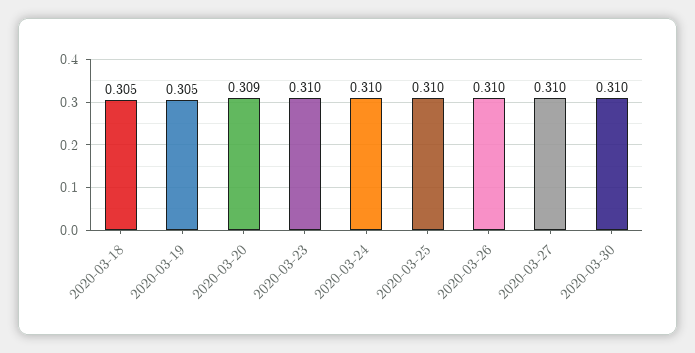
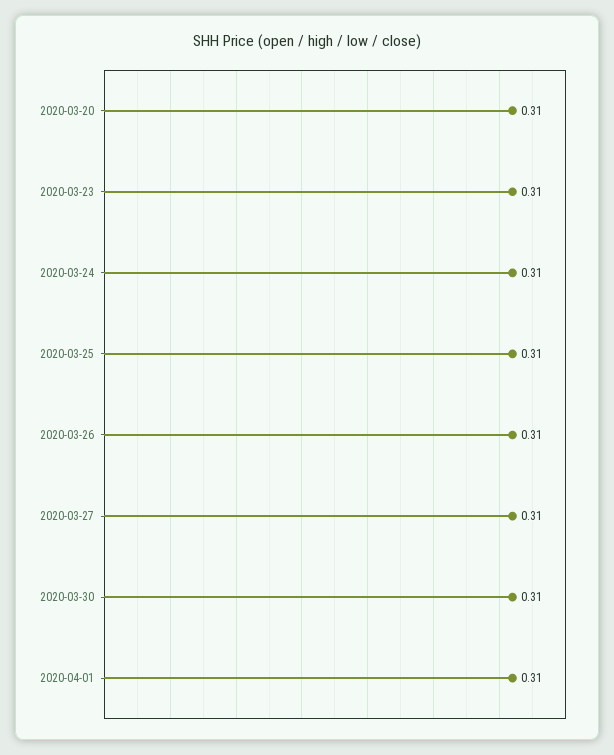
2020-03-18: 0.305 -> none
2020-03-19: 0.305 -> none
2020-03-20: 0.309 -> 0.31
2020-04-01: none -> 0.31

